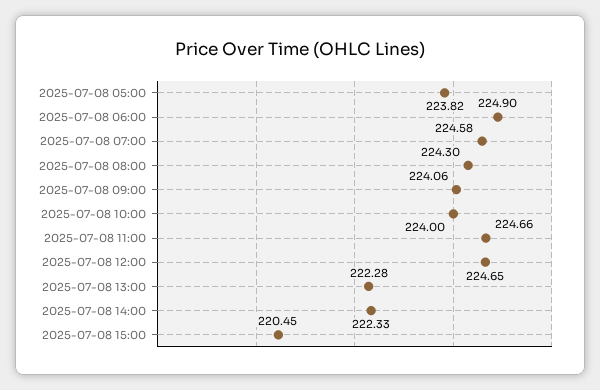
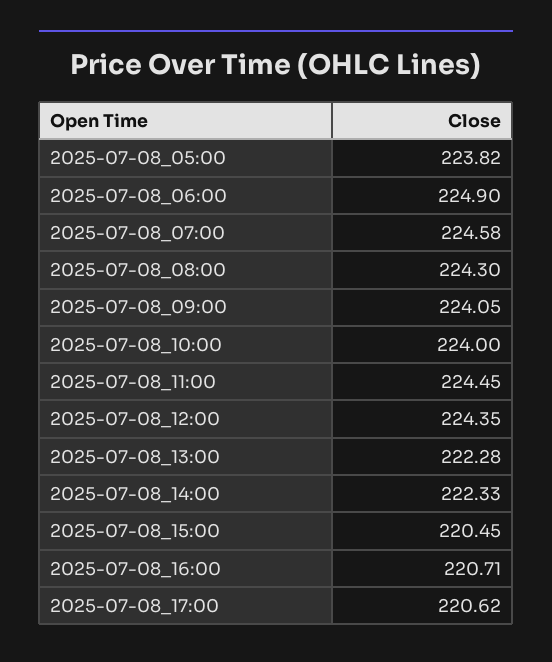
2025-07-08 09:00: 224.06 -> 224.05
2025-07-08 11:00: 224.66 -> 224.45
2025-07-08 12:00: 224.65 -> 224.35
2025-07-08_16:00: none -> 220.71
2025-07-08_17:00: none -> 220.62

